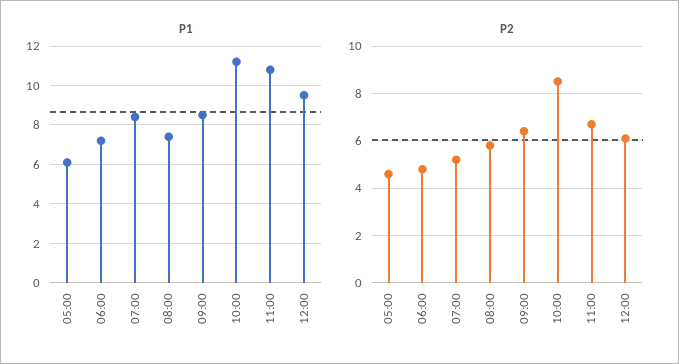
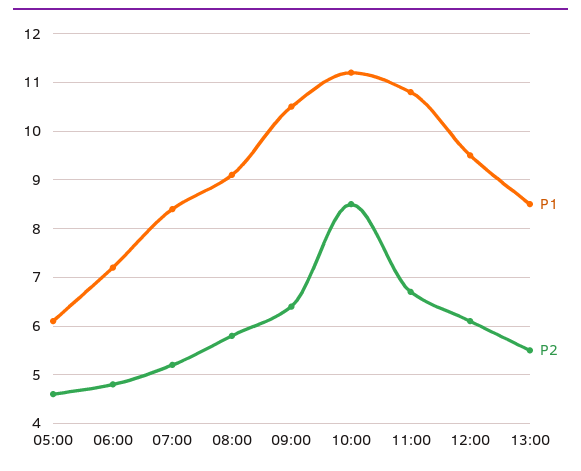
P1, 08:00: 7.5 -> 9
P1, 09:00: 8.5 -> 10.5
P1, 13:00: none -> 8.5
P2, 13:00: none -> 5.5

